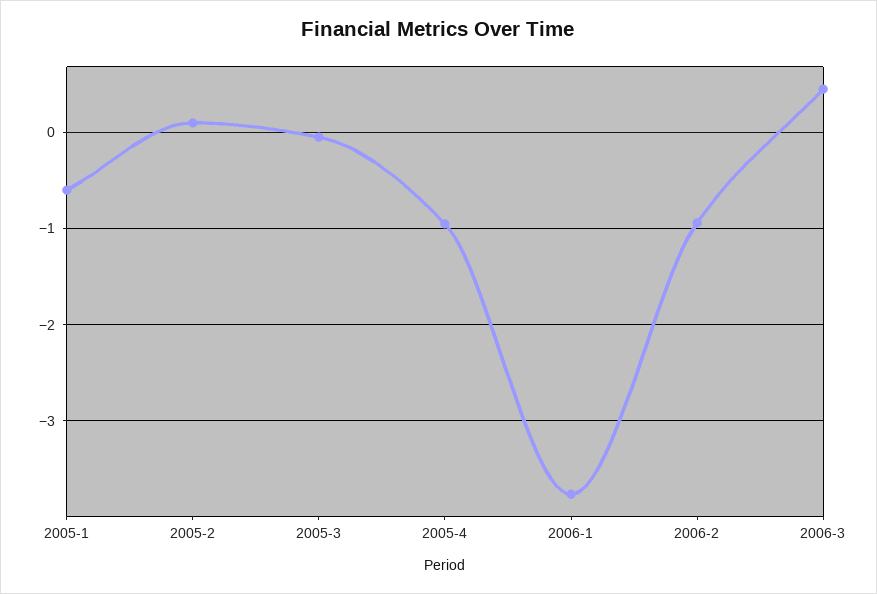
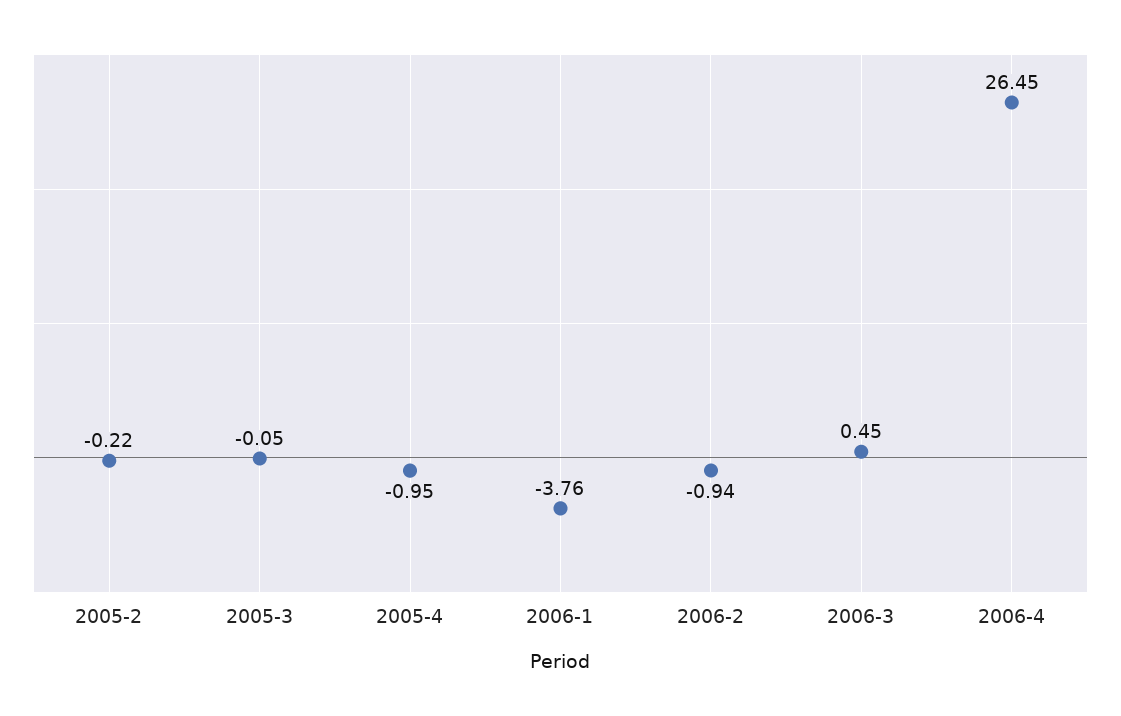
2005-1: -0.6 -> none
2005-2: 0.1 -> -0.22
2006-4: none -> 26.45

